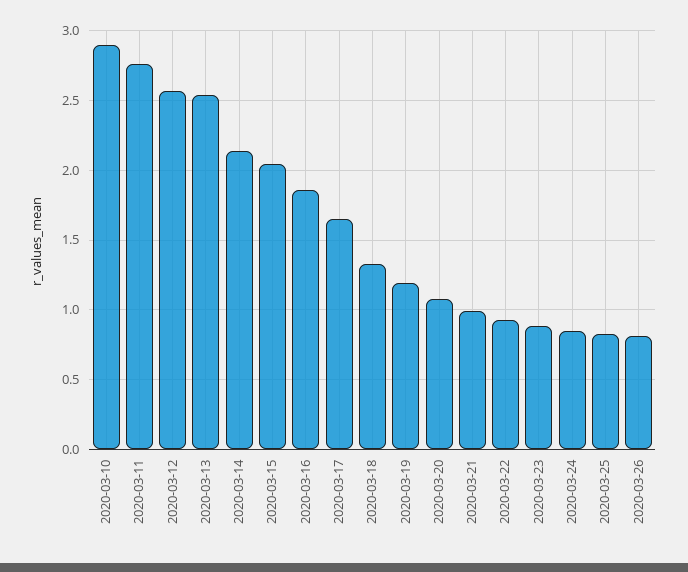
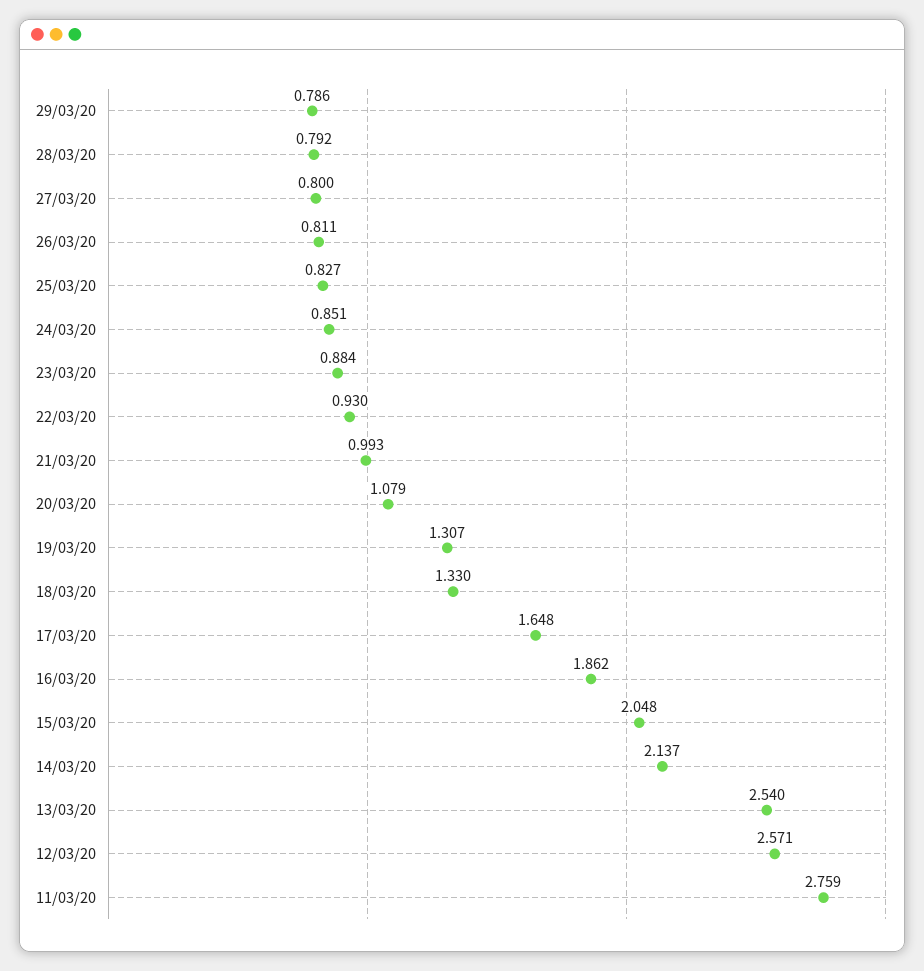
2020-03-10: 2.9 -> none
2020-03-19: 1.2 -> 1.307
29/03/20: none -> 0.786
28/03/20: none -> 0.792
27/03/20: none -> 0.8

